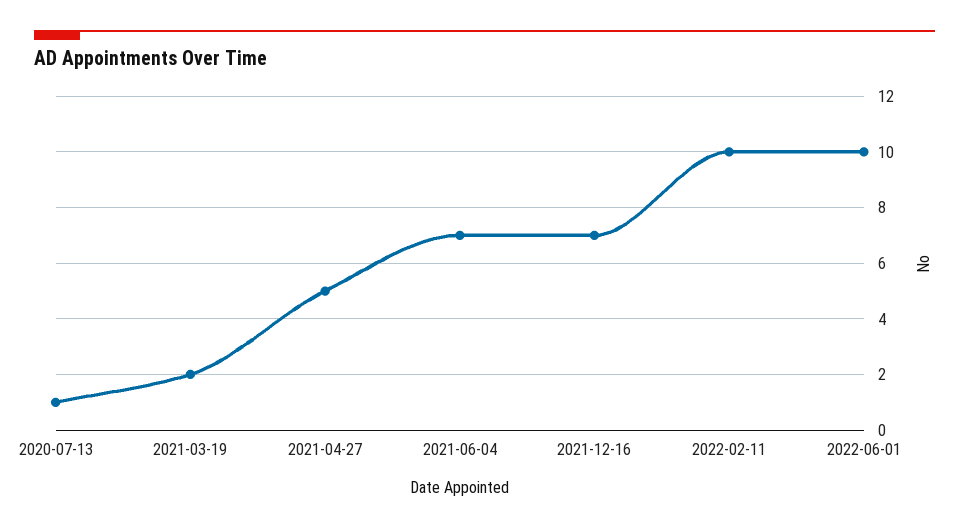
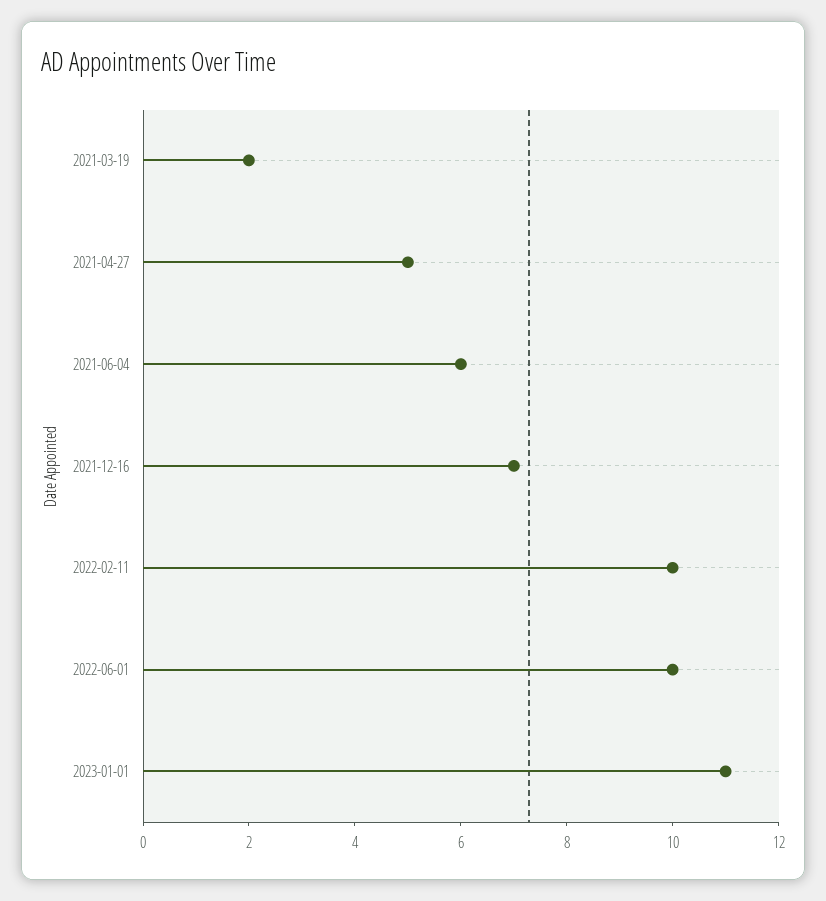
2020-07-13: 1 -> none
2021-06-04: 7 -> 6
2023-01-01: none -> 11

